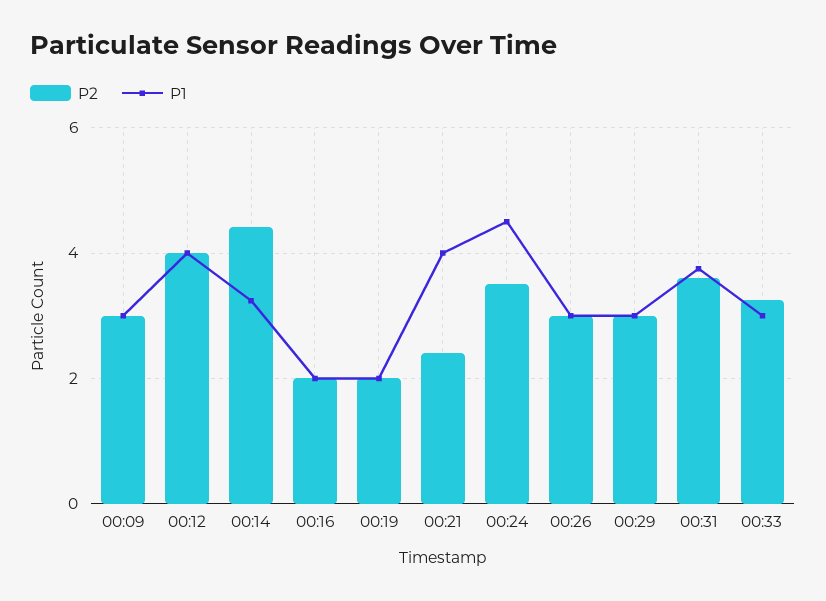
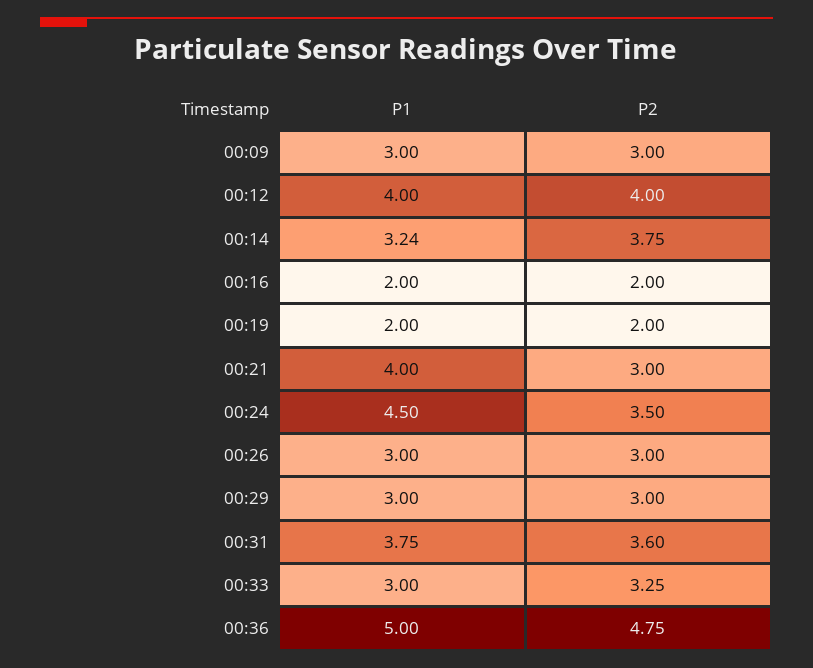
P2, 00:14: 4.4 -> 3.75
P2, 00:21: 2.4 -> 3
P1, 00:36: none -> 5
P2, 00:36: none -> 4.75

